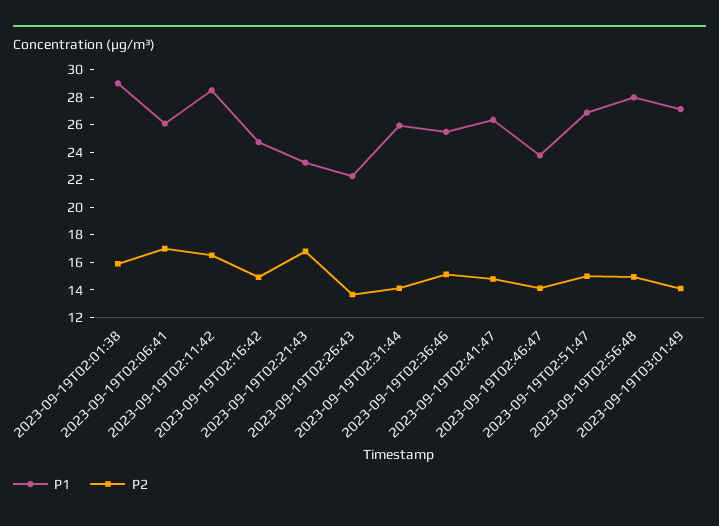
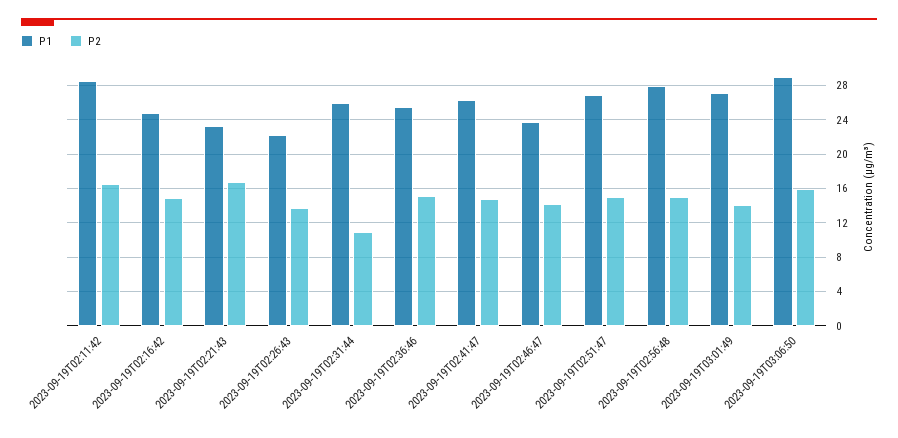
P1, 2023-09-19T02:01:38: 29 -> none
P2, 2023-09-19T02:01:38: 16 -> none
P1, 2023-09-19T02:06:41: 26 -> none
P2, 2023-09-19T02:06:41: 17 -> none
P2, 2023-09-19T02:31:44: 14 -> 11
P1, 2023-09-19T03:06:50: none -> 29
P2, 2023-09-19T03:06:50: none -> 16

